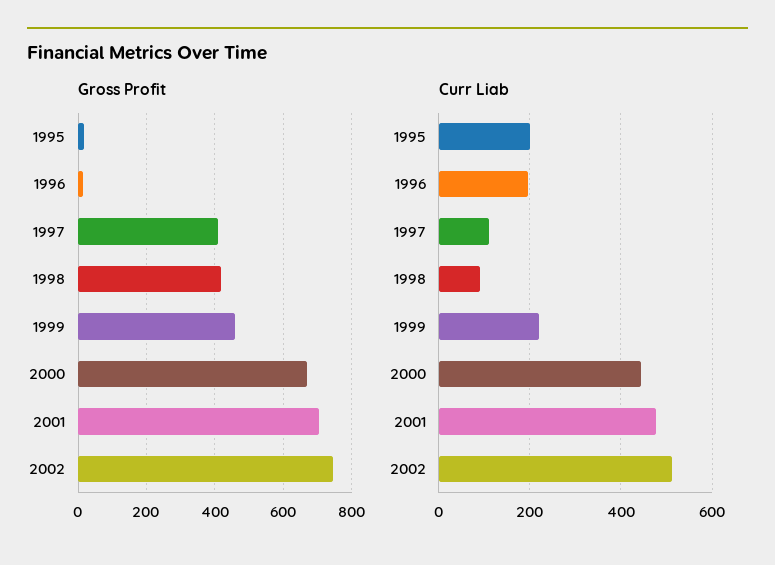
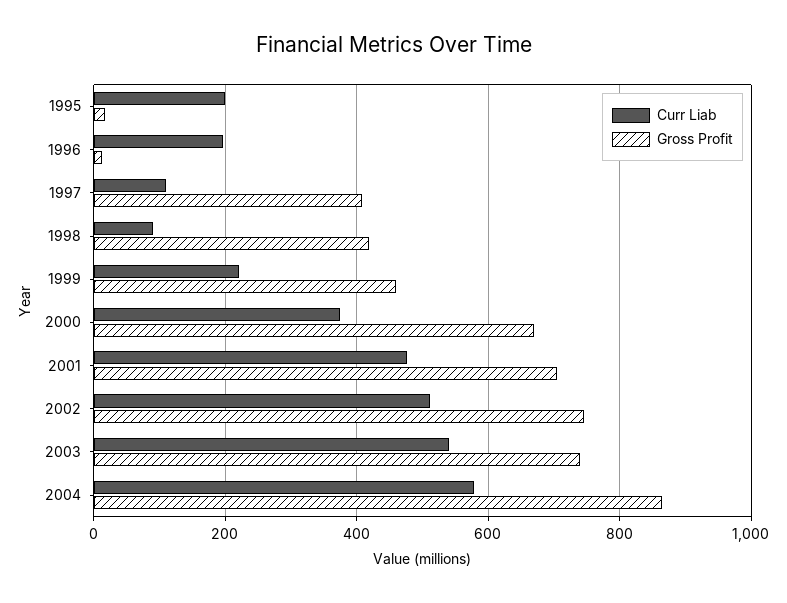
Curr Liab, 2000: 440 -> 380
Curr Liab, 2003: none -> 540
Gross Profit, 2003: none -> 740
Curr Liab, 2004: none -> 580
Gross Profit, 2004: none -> 860

